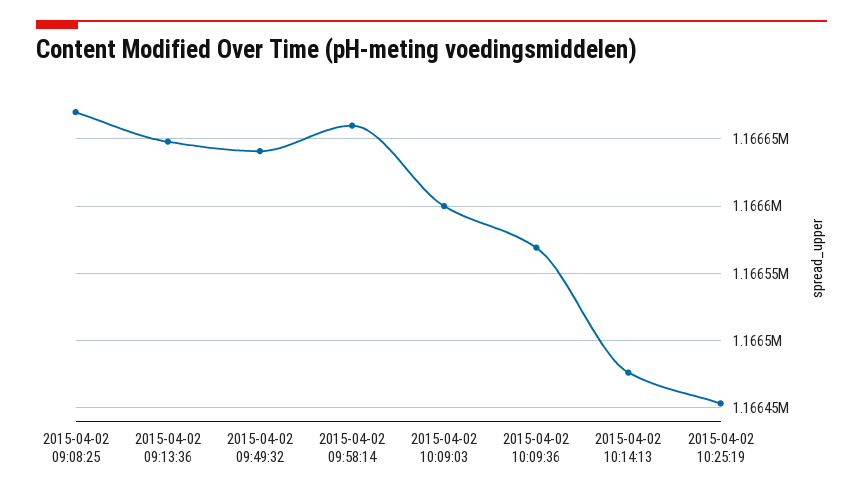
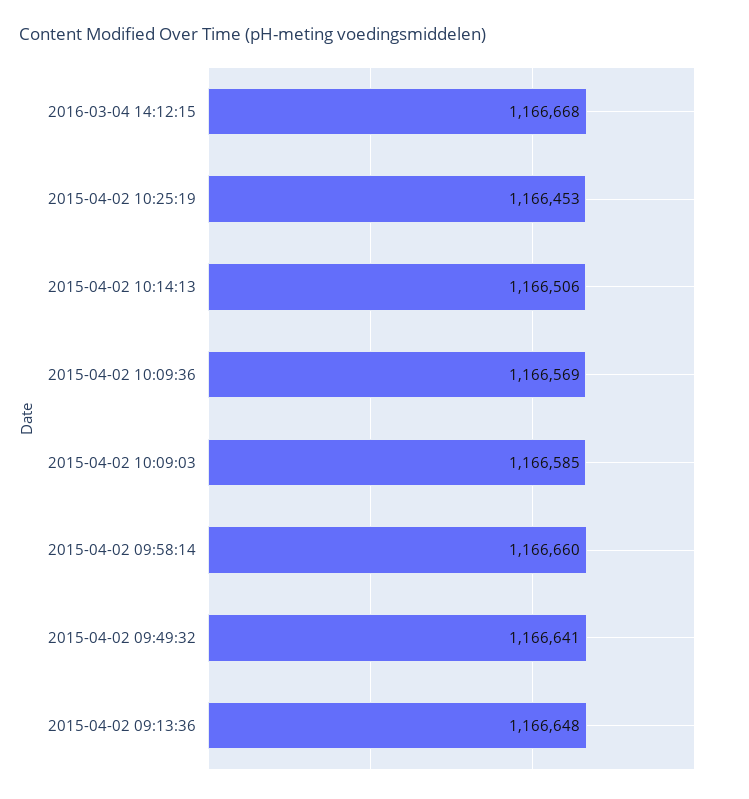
2015-04-02 09:08:25: 1166670 -> none
2015-04-02 10:09:03: 1166600 -> 1166585
2015-04-02 10:14:13: 1166475 -> 1166506
2016-03-04 14:12:15: none -> 1166668

